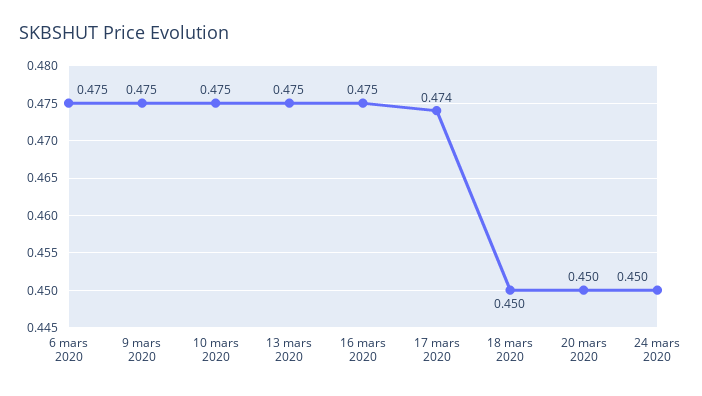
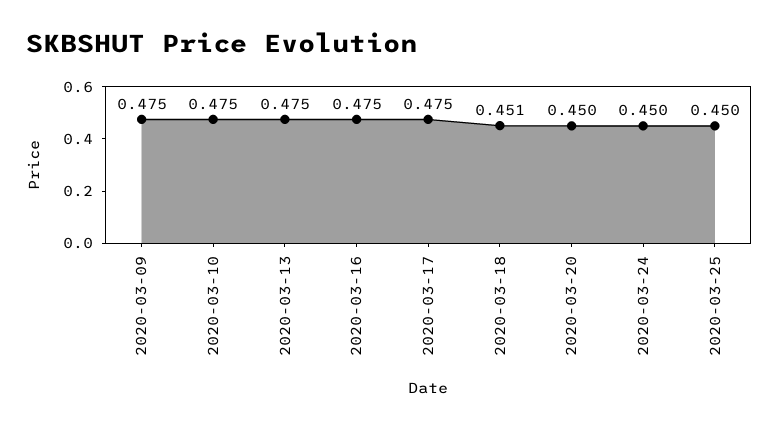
6 mars 2020: 0.475 -> none
17 mars 2020: 0.474 -> 0.475
18 mars 2020: 0.45 -> 0.451
2020-03-25: none -> 0.45

